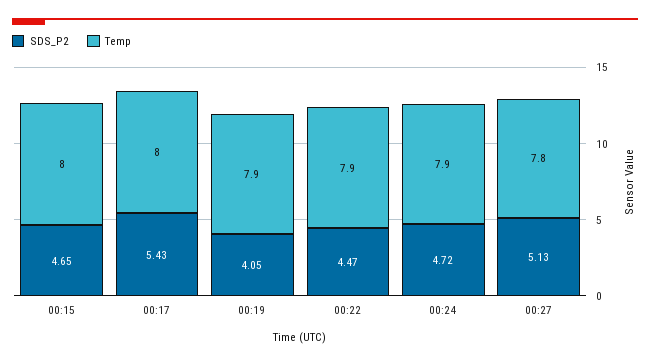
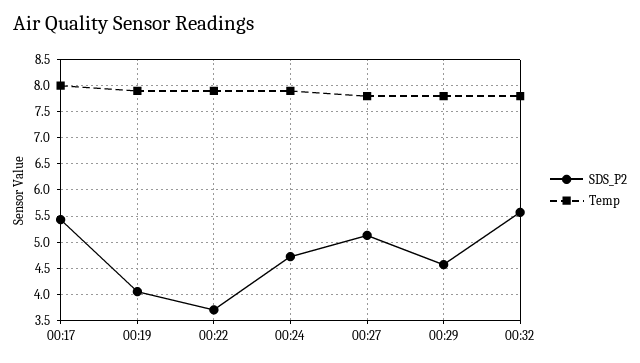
SDS_P2, 00:15: 4.65 -> none
Temp, 00:15: 8 -> none
SDS_P2, 00:22: 4.47 -> 3.75
SDS_P2, 00:29: none -> 4.5
Temp, 00:29: none -> 7.75
SDS_P2, 00:32: none -> 5.5
Temp, 00:32: none -> 7.75

